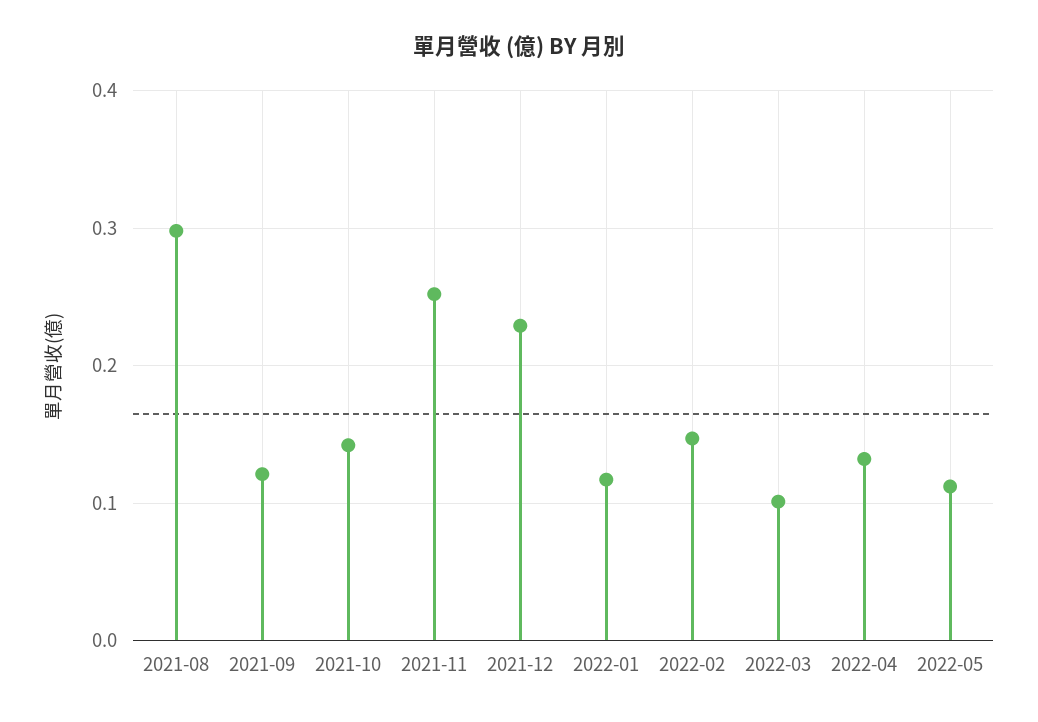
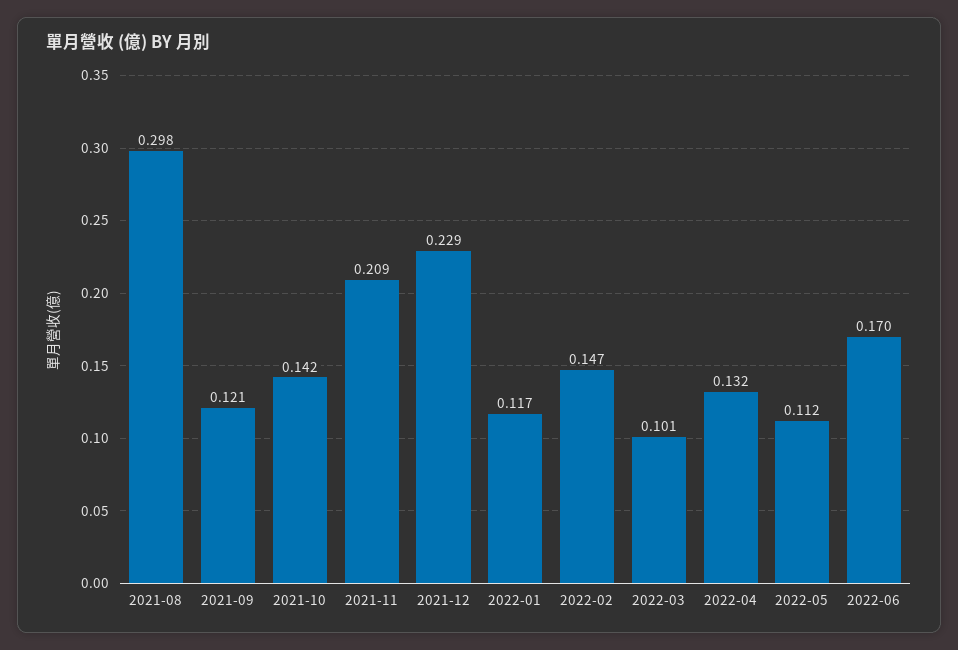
2021-11: 0.25 -> 0.209
2022-06: none -> 0.17

